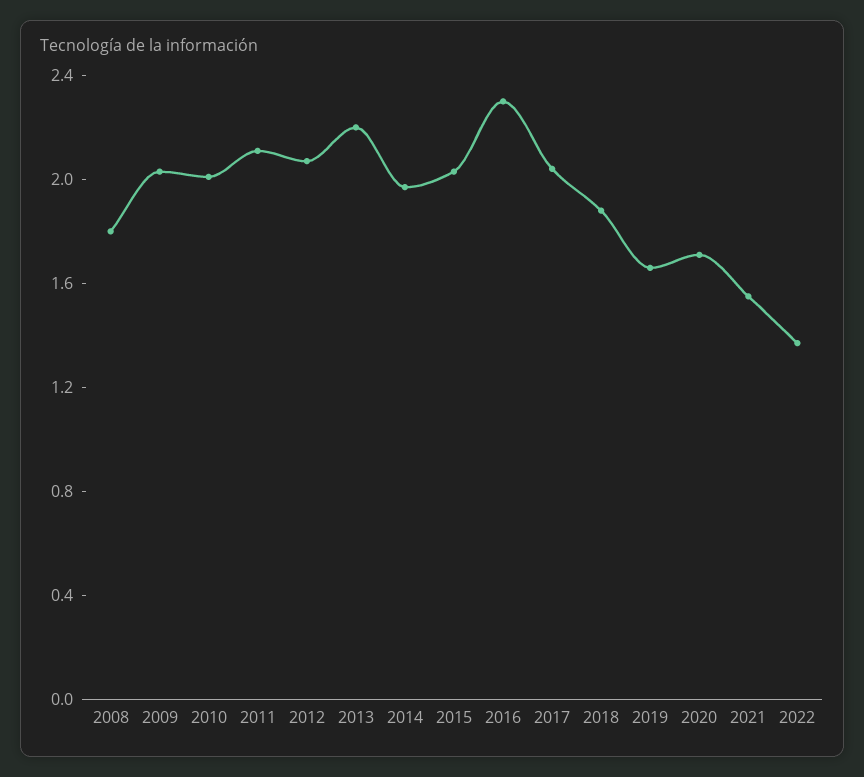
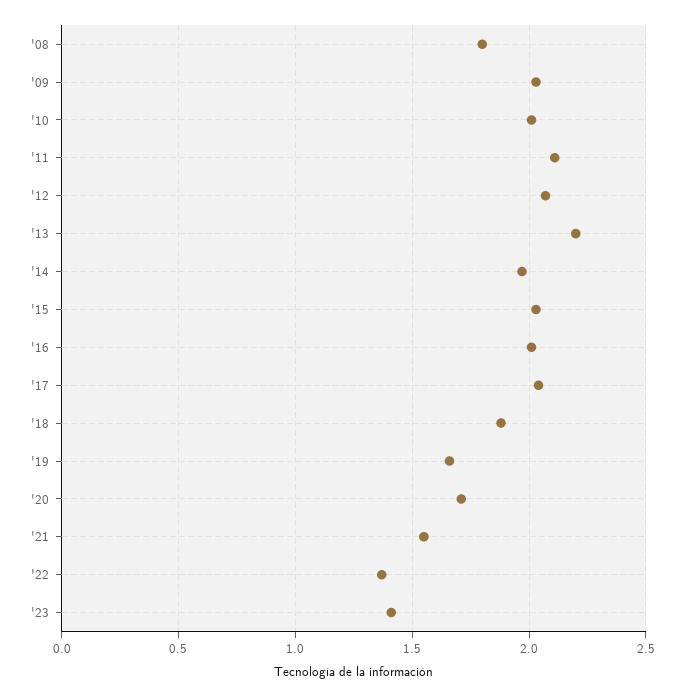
2016: 2.3 -> 2
'23: none -> 1.4

